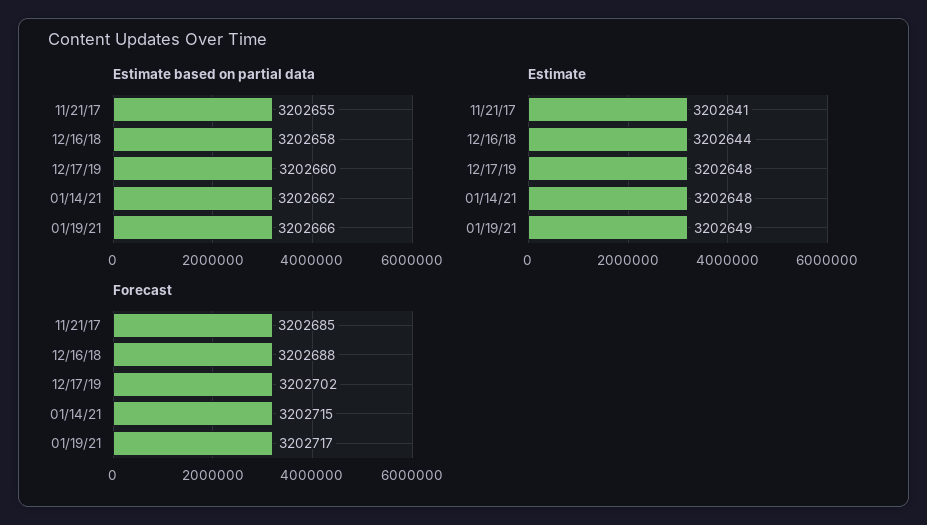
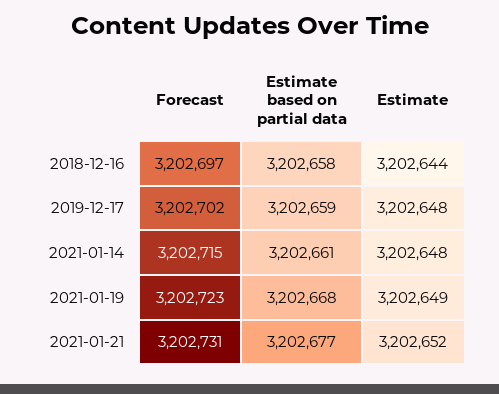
Estimate based on partial data, 11/21/17: 3202655 -> none
Estimate based on partial data, 12/17/19: 3202660 -> 3202659
Estimate based on partial data, 01/14/21: 3202662 -> 3202661
Estimate based on partial data, 01/19/21: 3202666 -> 3202668
Estimate, 11/21/17: 3202641 -> none
Forecast, 11/21/17: 3202685 -> none
Forecast, 12/16/18: 3202688 -> 3202697
Forecast, 01/19/21: 3202717 -> 3202723
Forecast, 2021-01-21: none -> 3202731
Estimate based on partial data, 2021-01-21: none -> 3202677
Estimate, 2021-01-21: none -> 3202652

